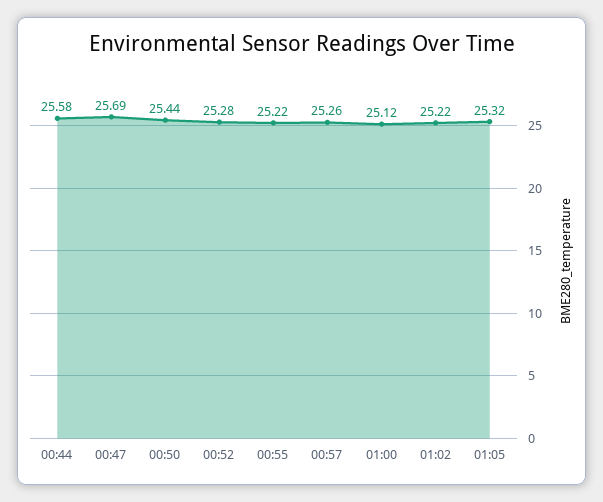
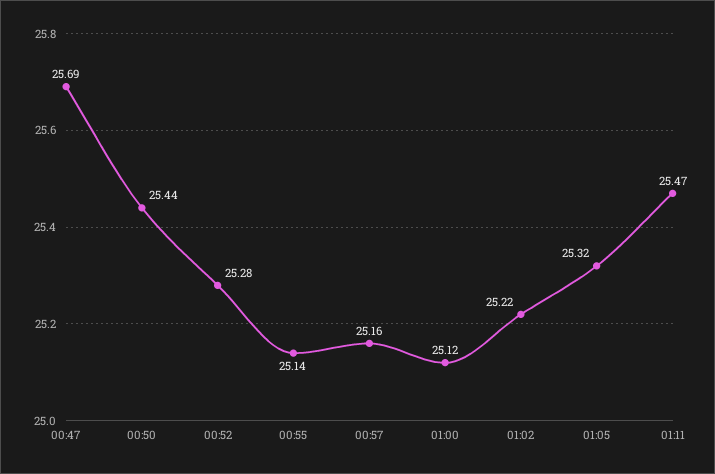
00:44: 25.58 -> none
00:55: 25.22 -> 25.14
00:57: 25.26 -> 25.16
01:11: none -> 25.47

